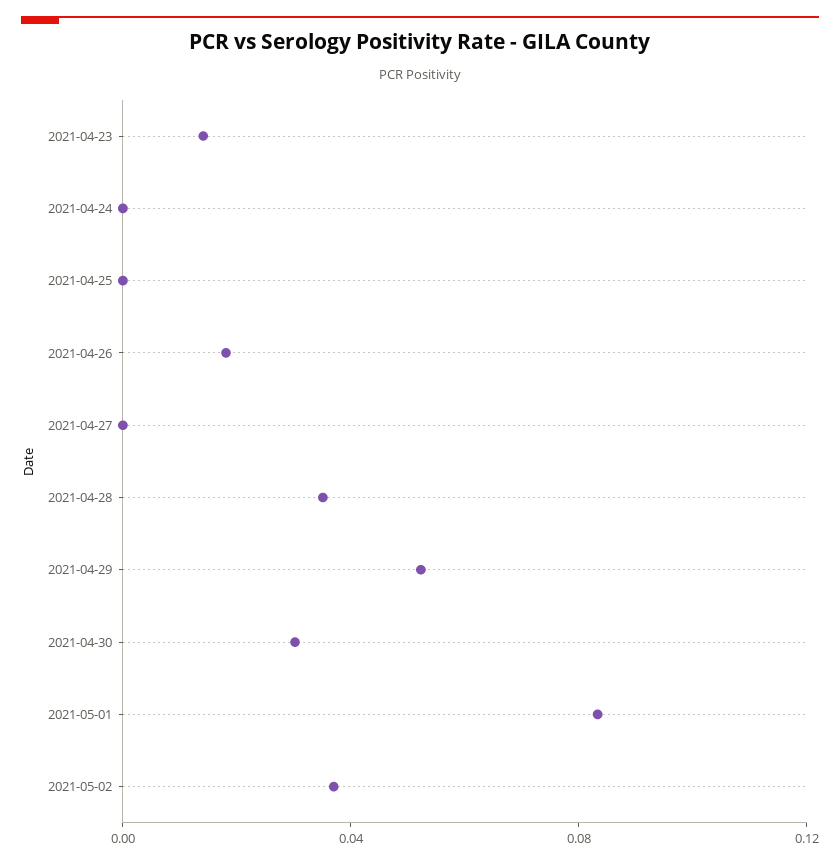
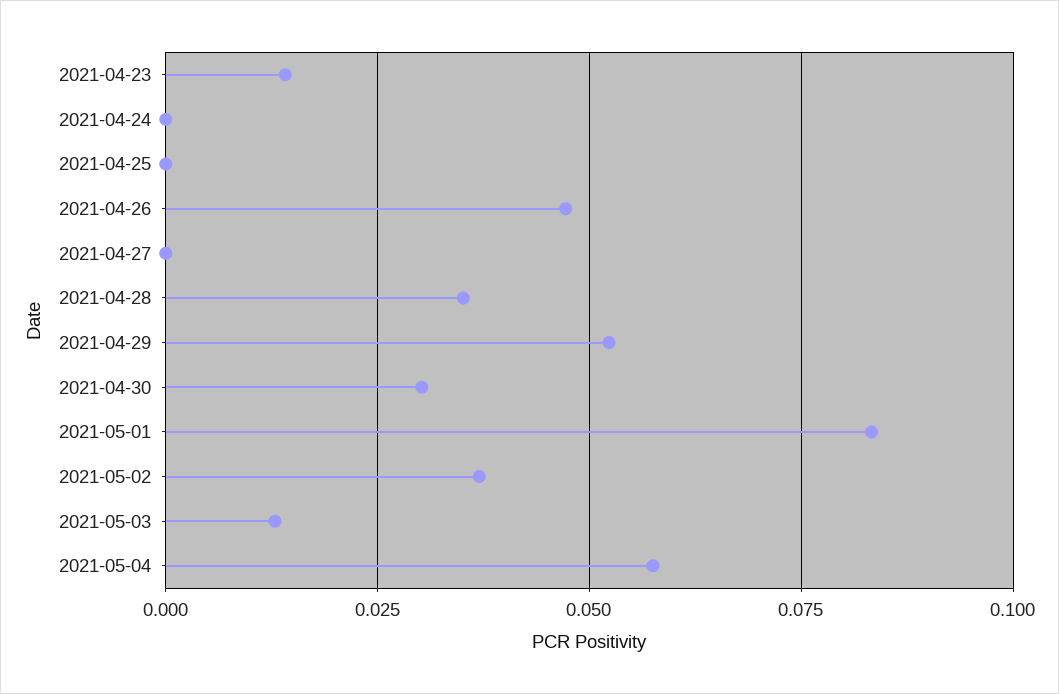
2021-04-26: 0.02 -> 0.0475
2021-05-03: none -> 0.0125
2021-05-04: none -> 0.0575

